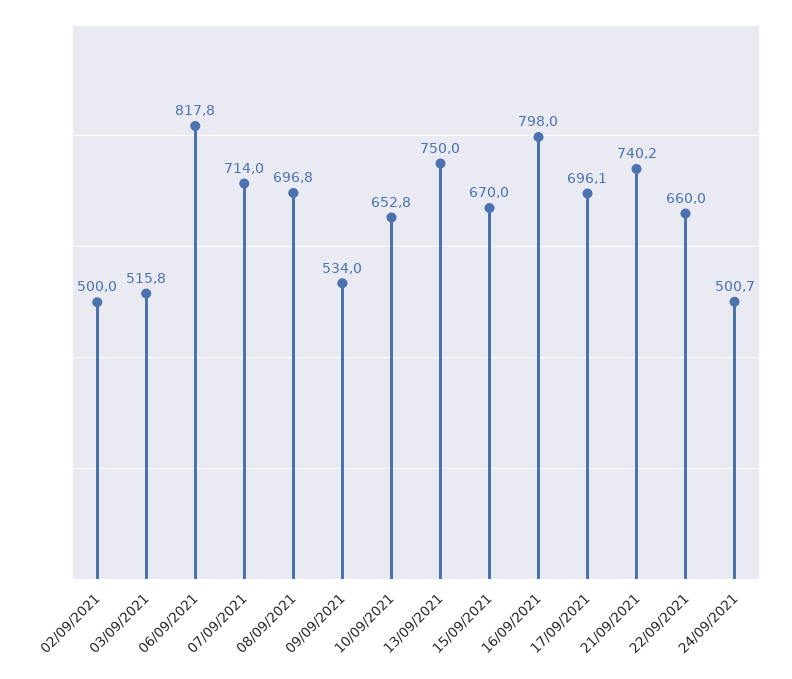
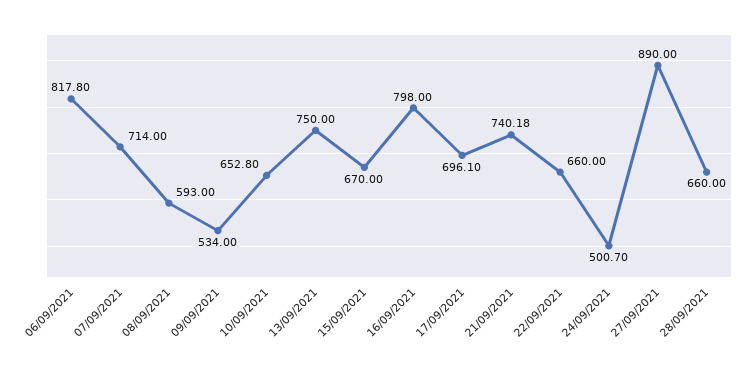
02/09/2021: 500 -> none
03/09/2021: 515.8 -> none
08/09/2021: 696.8 -> 593
27/09/2021: none -> 890
28/09/2021: none -> 660

